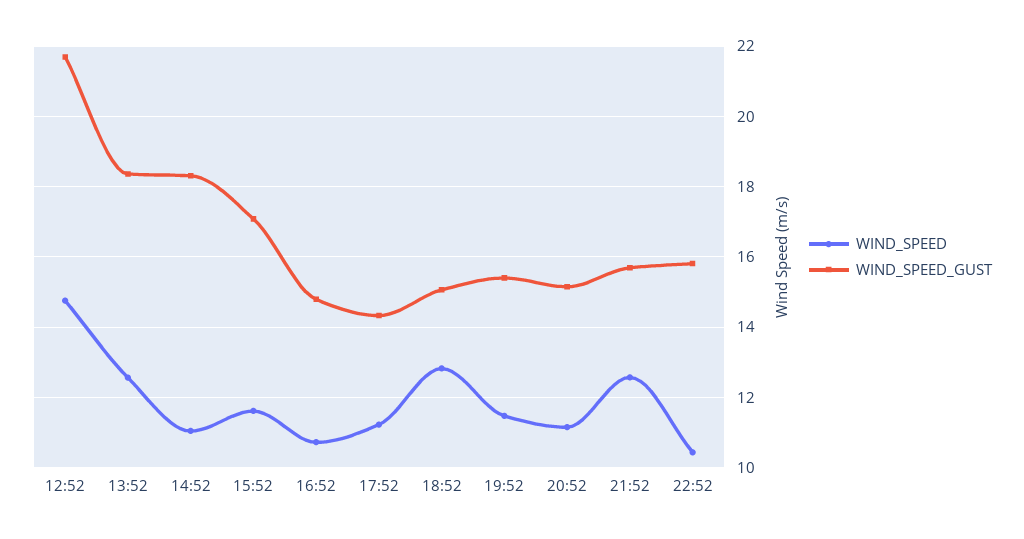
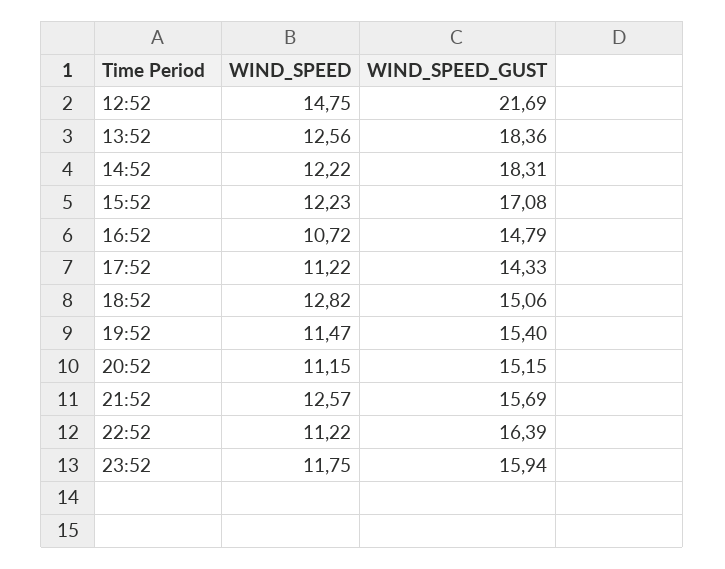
WIND_SPEED, 14:52: 11 -> 12.22
WIND_SPEED, 15:52: 11.6 -> 12.23
WIND_SPEED, 22:52: 10.4 -> 11.22
WIND_SPEED_GUST, 22:52: 15.8 -> 16.39
WIND_SPEED, 23:52: none -> 11.75
WIND_SPEED_GUST, 23:52: none -> 15.94

